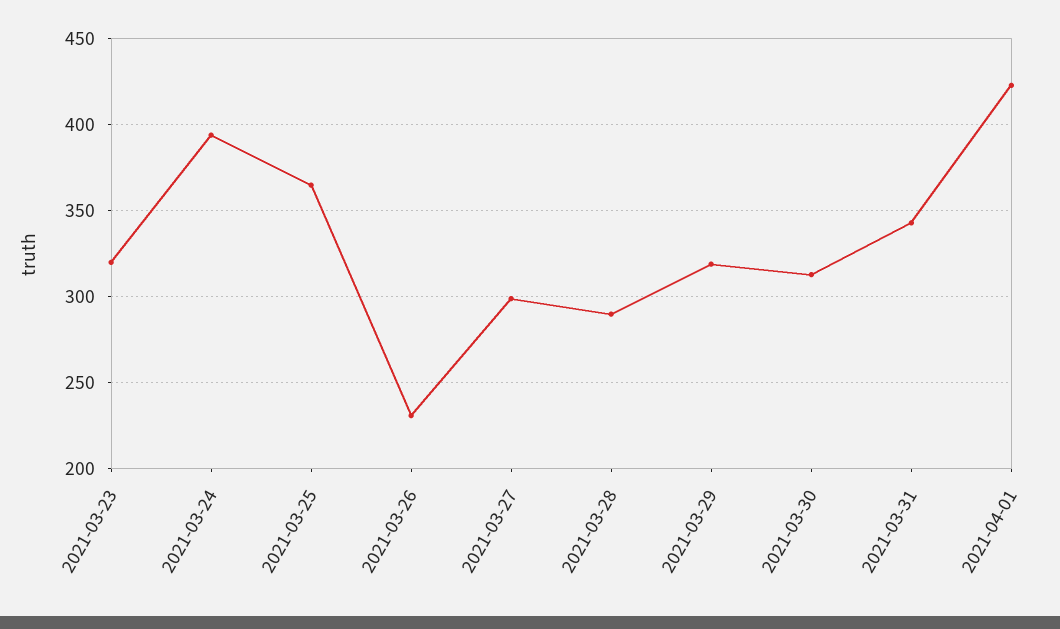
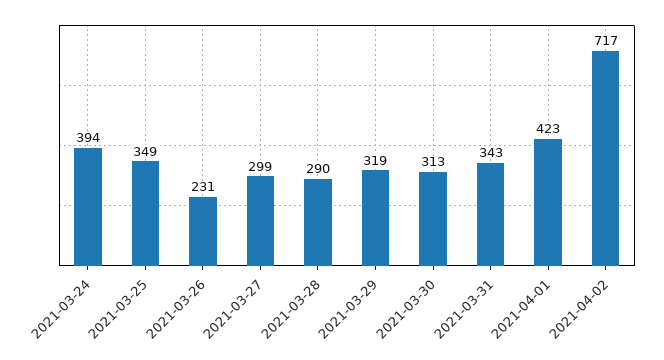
2021-03-23: 320 -> none
2021-03-25: 365 -> 349
2021-04-02: none -> 717

